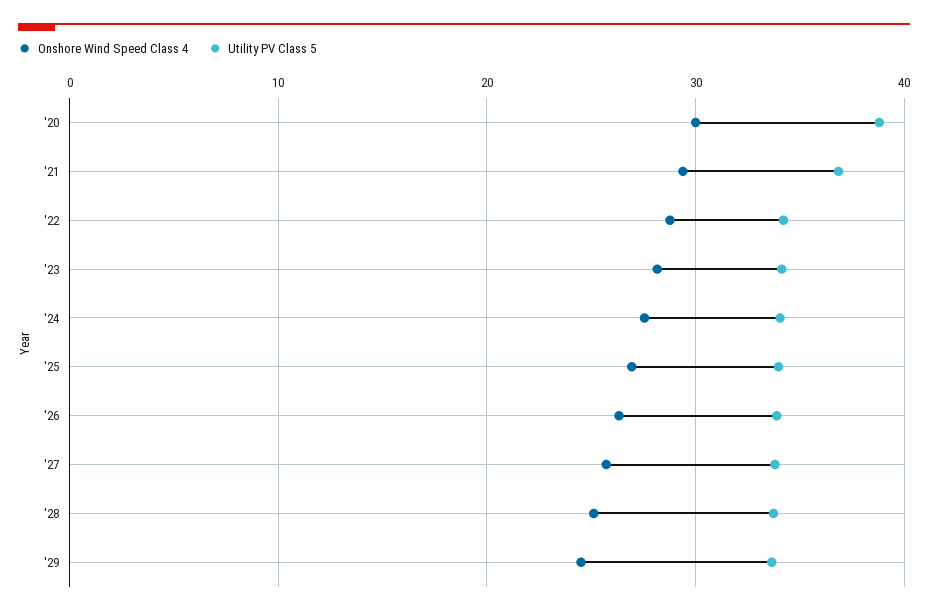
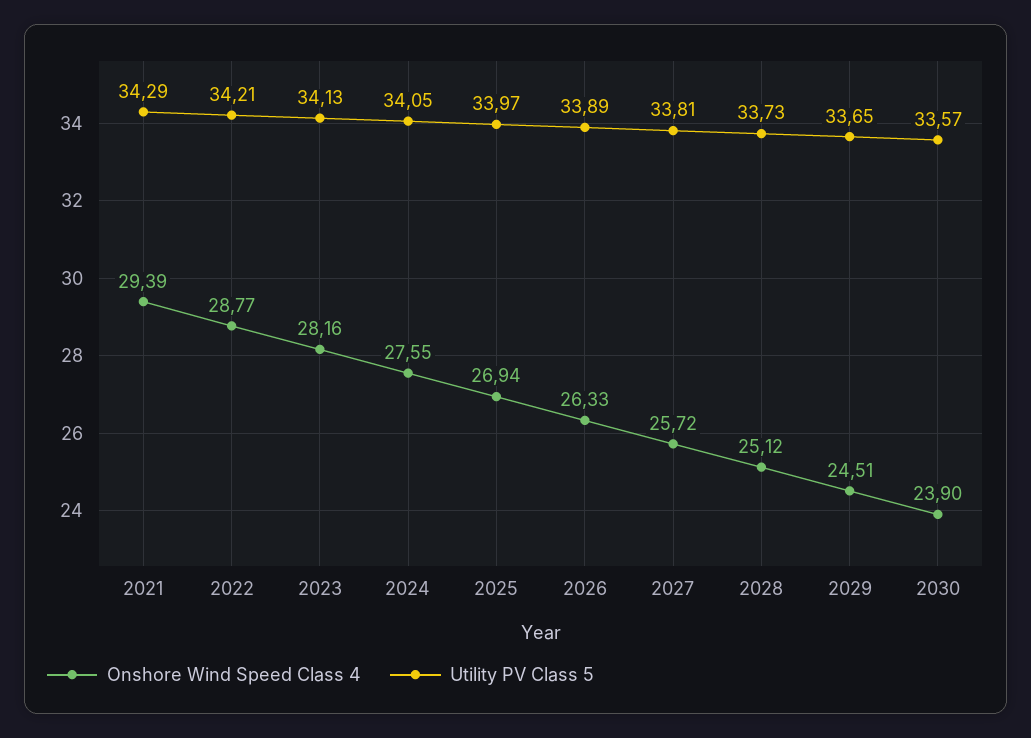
Onshore Wind Speed Class 4, '20: 30 -> none
Utility PV Class 5, '20: 39 -> none
Utility PV Class 5, '21: 37 -> 34.29
Onshore Wind Speed Class 4, 2030: none -> 23.9
Utility PV Class 5, 2030: none -> 33.57

